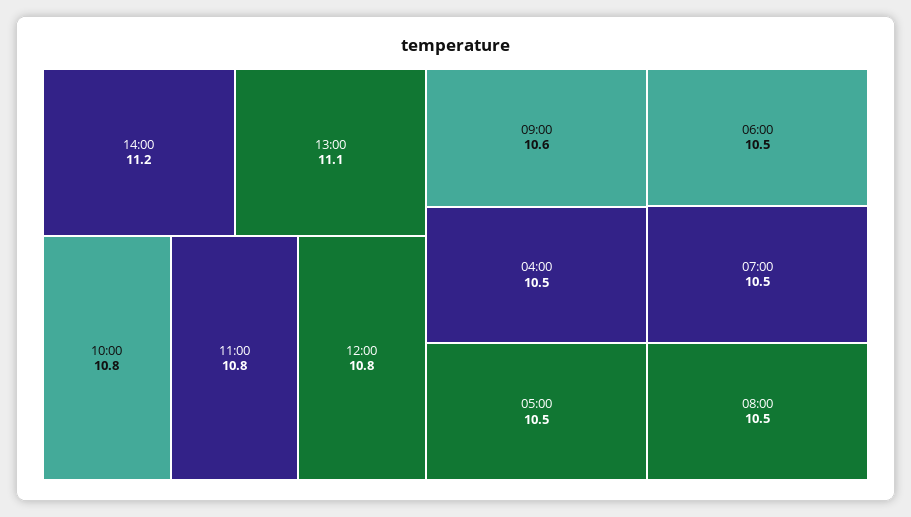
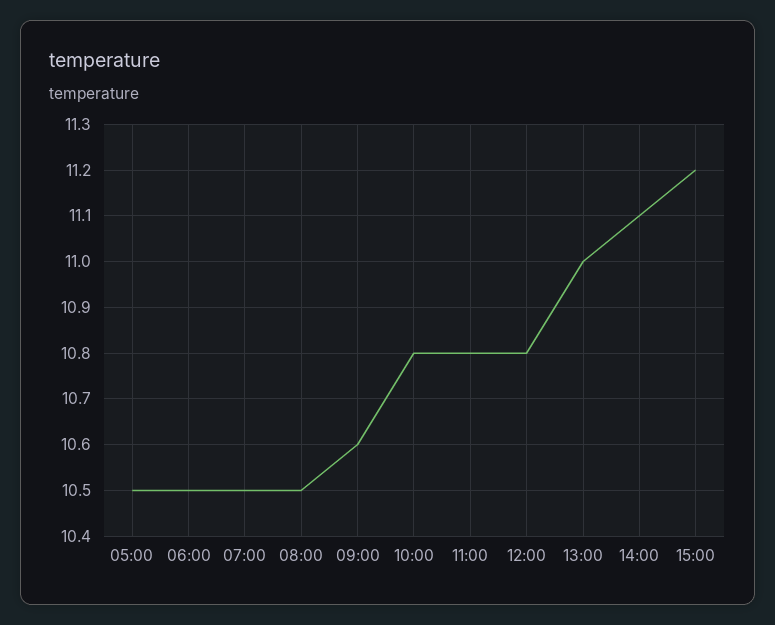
14:00: 11.2 -> 11.1
13:00: 11.1 -> 11
04:00: 10.5 -> none
15:00: none -> 11.2

